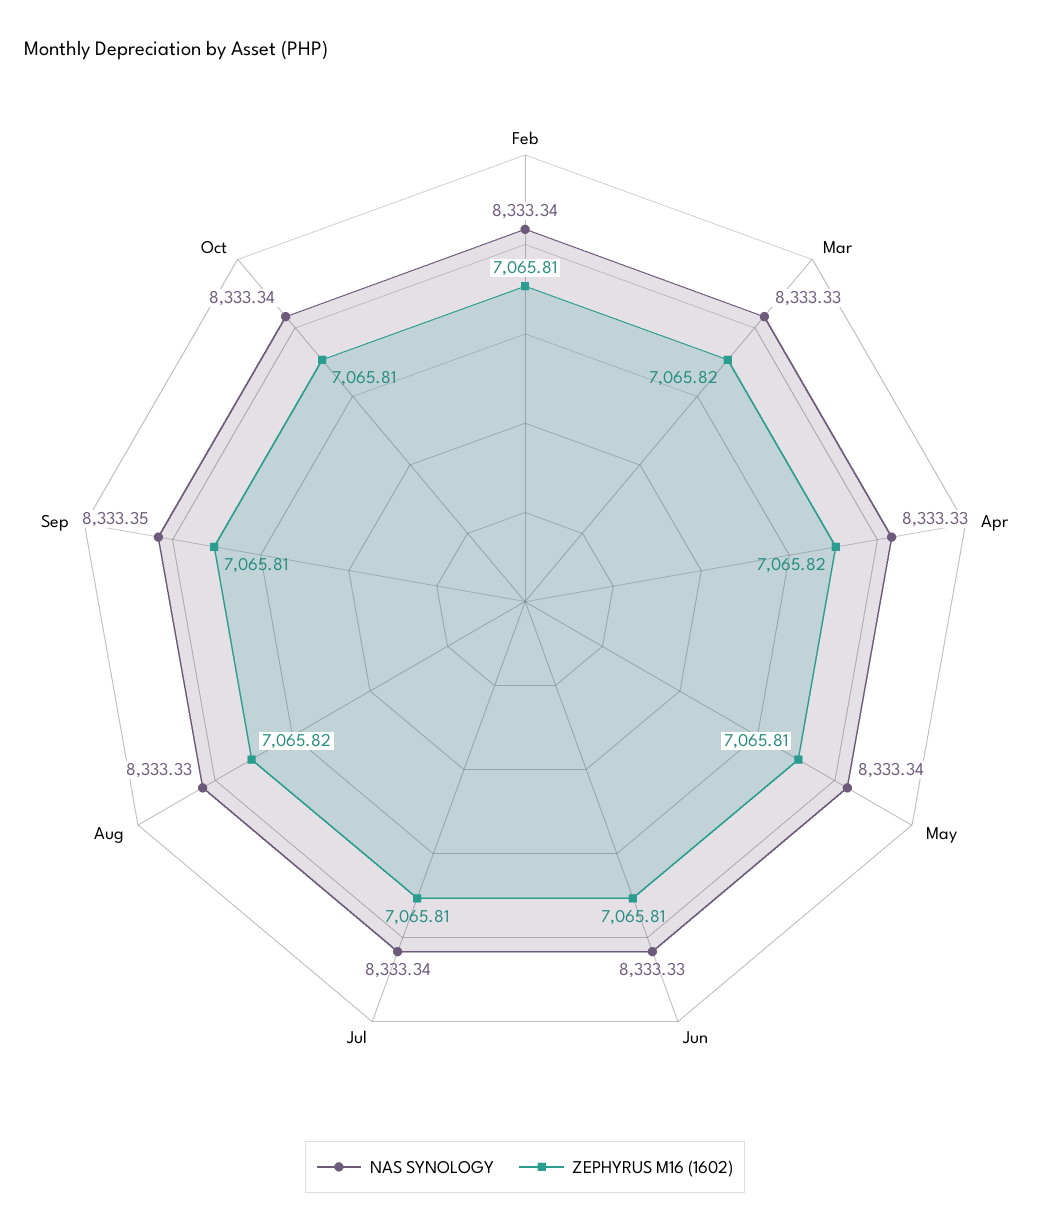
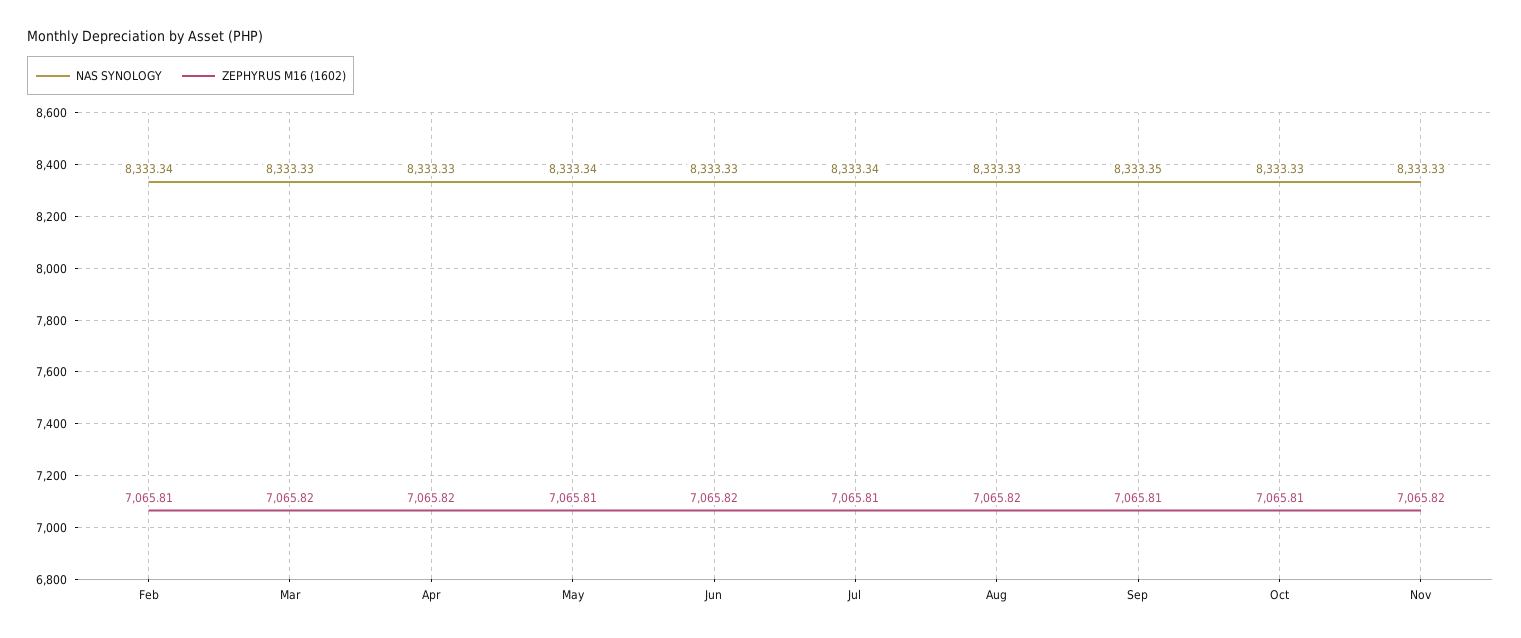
ZEPHYRUS M16 (1602), Jun: 7065.81 -> 7065.82
NAS SYNOLOGY, Oct: 8333.34 -> 8333.33
NAS SYNOLOGY, Nov: none -> 8333.33
ZEPHYRUS M16 (1602), Nov: none -> 7065.82

